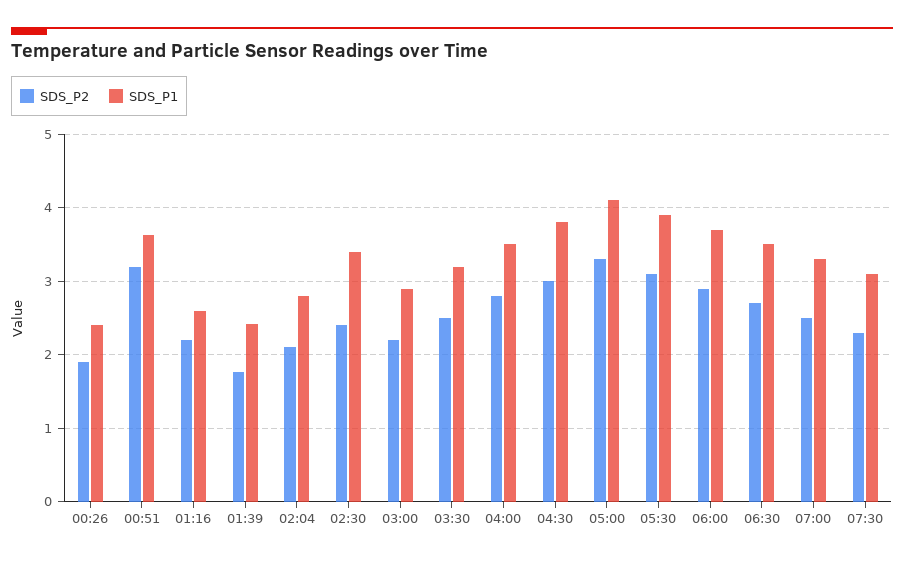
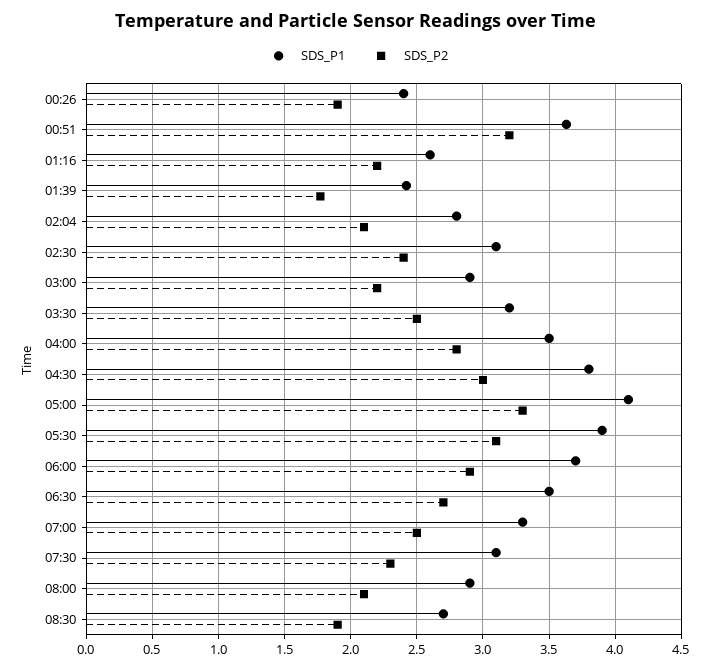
SDS_P1, 02:30: 3.4 -> 3.1
SDS_P1, 08:00: none -> 2.9
SDS_P2, 08:00: none -> 2.1
SDS_P1, 08:30: none -> 2.7
SDS_P2, 08:30: none -> 1.9

